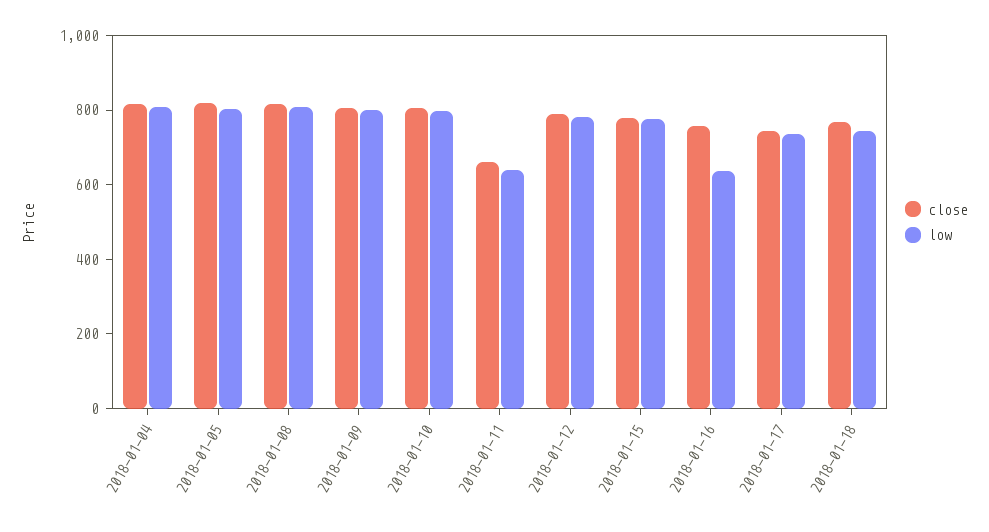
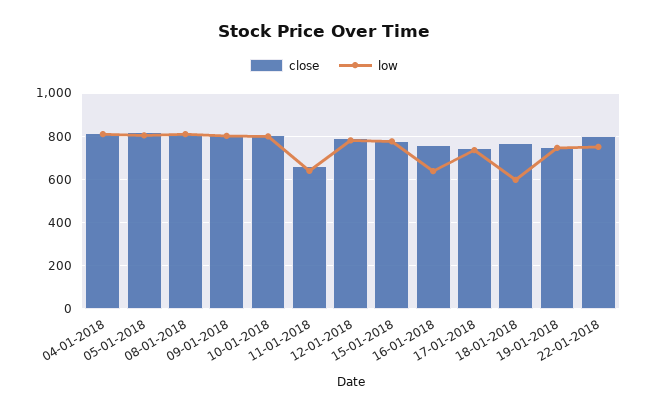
low, 2018-01-18: 750 -> 600
close, 19-01-2018: none -> 750
low, 19-01-2018: none -> 750
close, 22-01-2018: none -> 800
low, 22-01-2018: none -> 750

